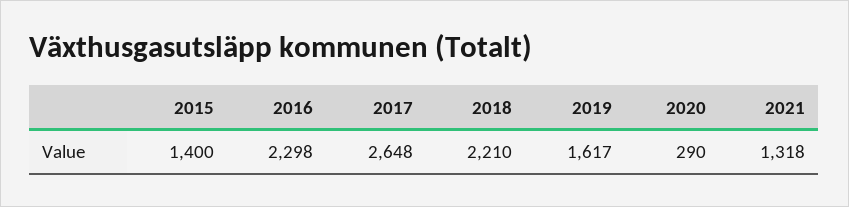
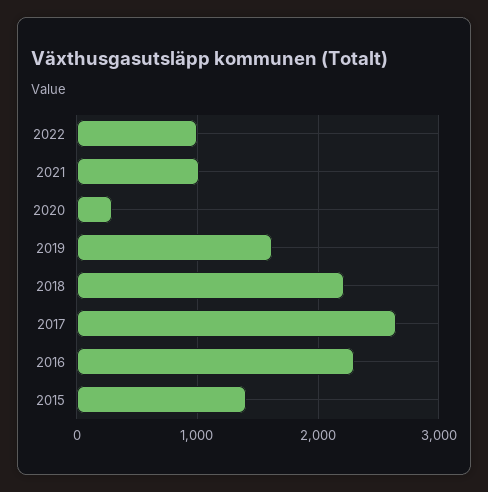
2021: 1318 -> 1000
2022: none -> 1000

